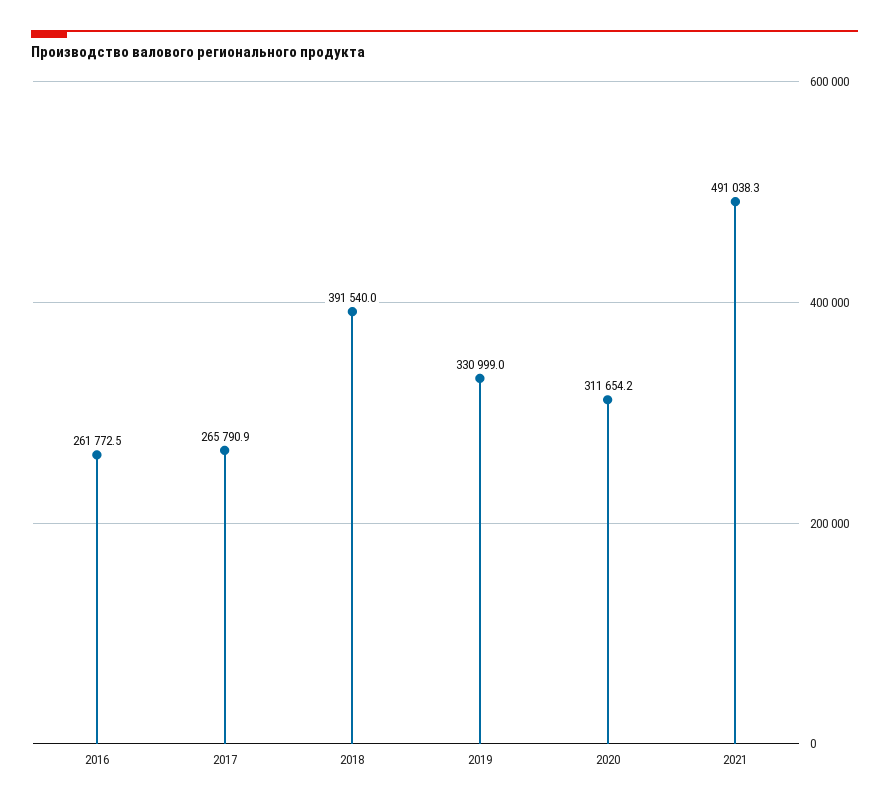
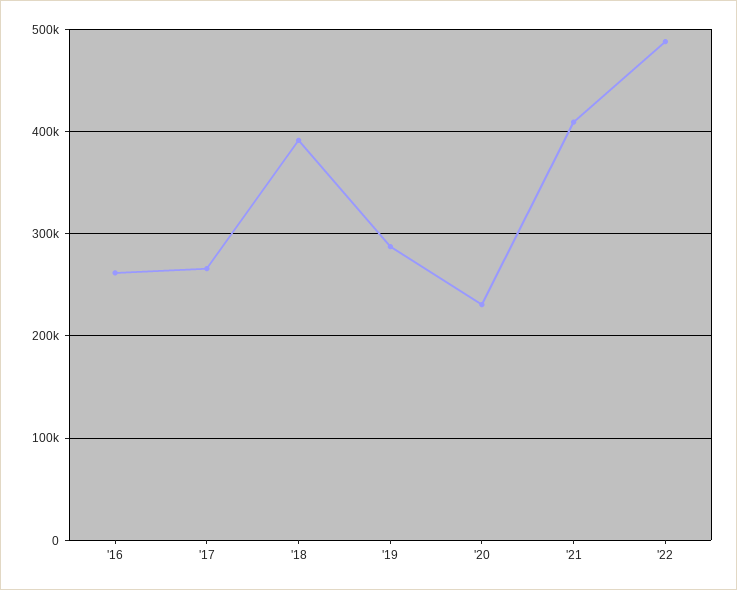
2019: 330999 -> 290000
2020: 311654.2 -> 230000
2021: 491038.3 -> 410000
'22: none -> 490000

